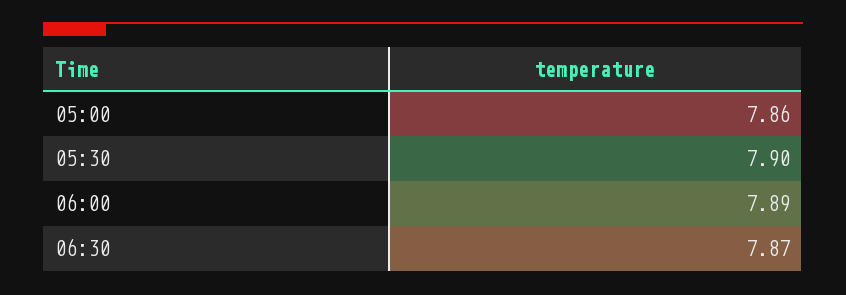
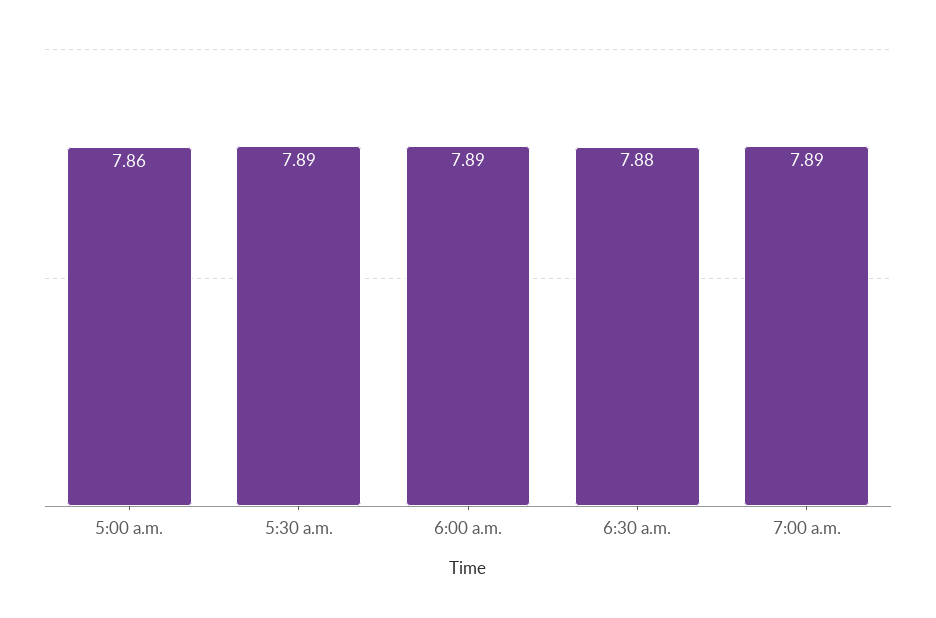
05:30: 7.9 -> 7.89
06:30: 7.87 -> 7.88
7:00 a.m.: none -> 7.89

